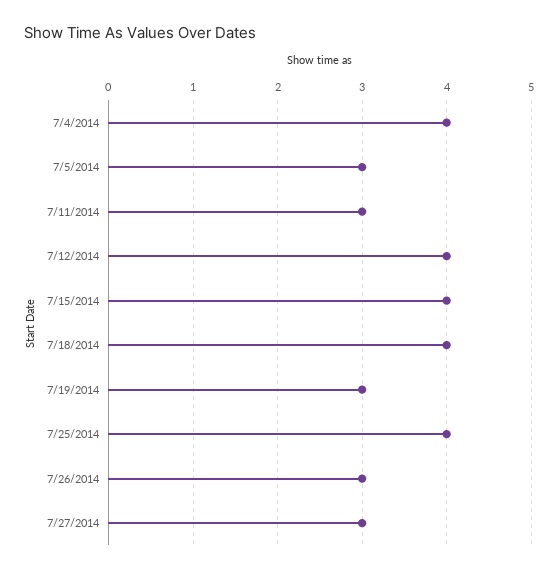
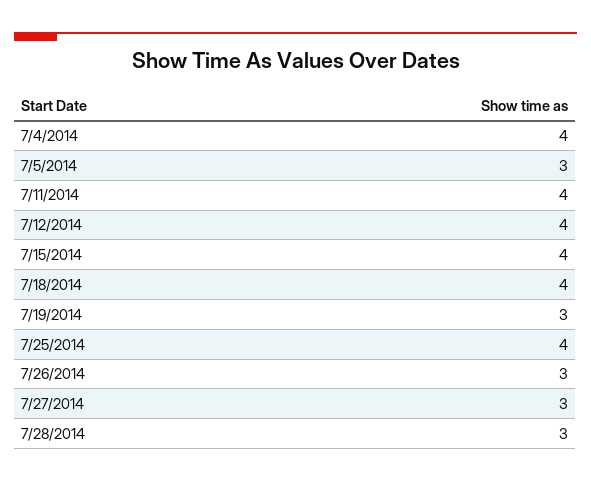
7/11/2014: 3 -> 4
7/28/2014: none -> 3

